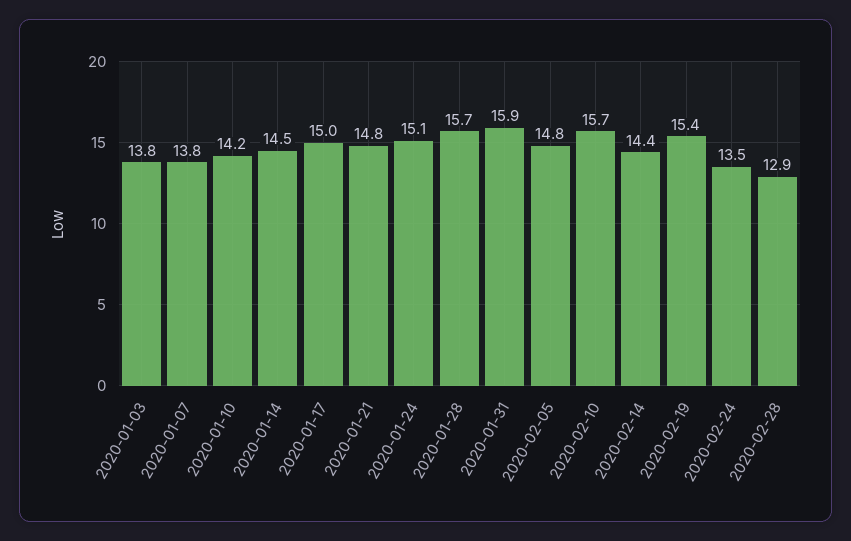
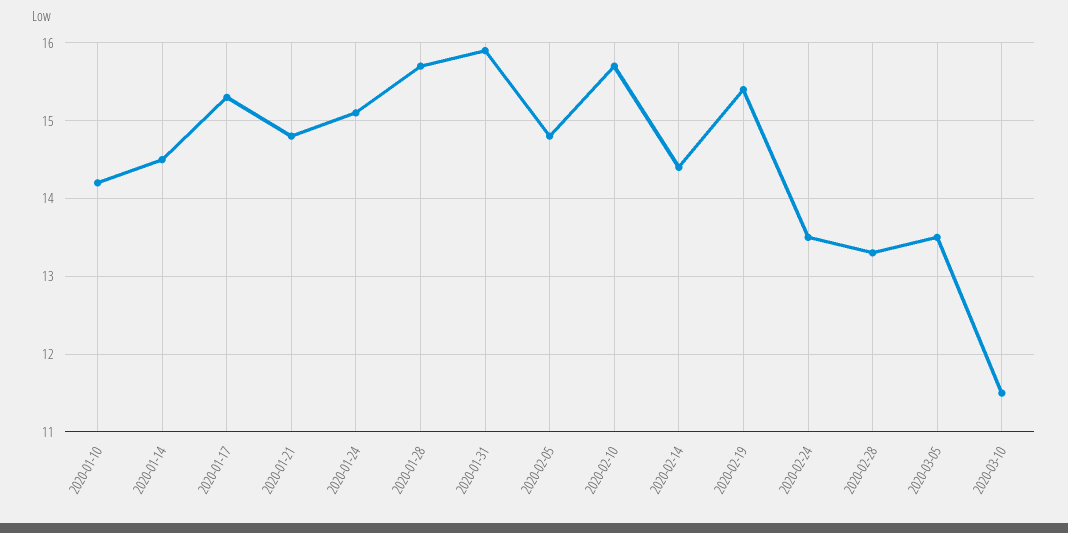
2020-01-03: 13.8 -> none
2020-01-07: 13.8 -> none
2020-01-17: 15 -> 15.3
2020-02-28: 12.9 -> 13.3
2020-03-05: none -> 13.5
2020-03-10: none -> 11.5

